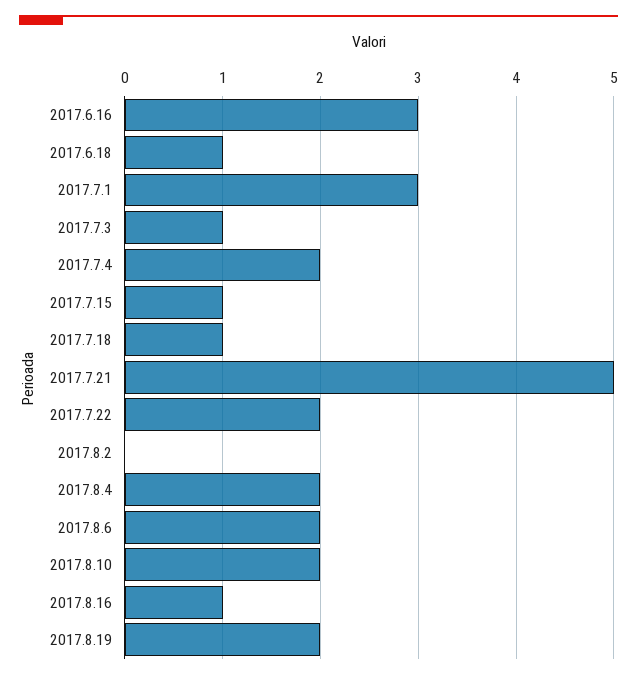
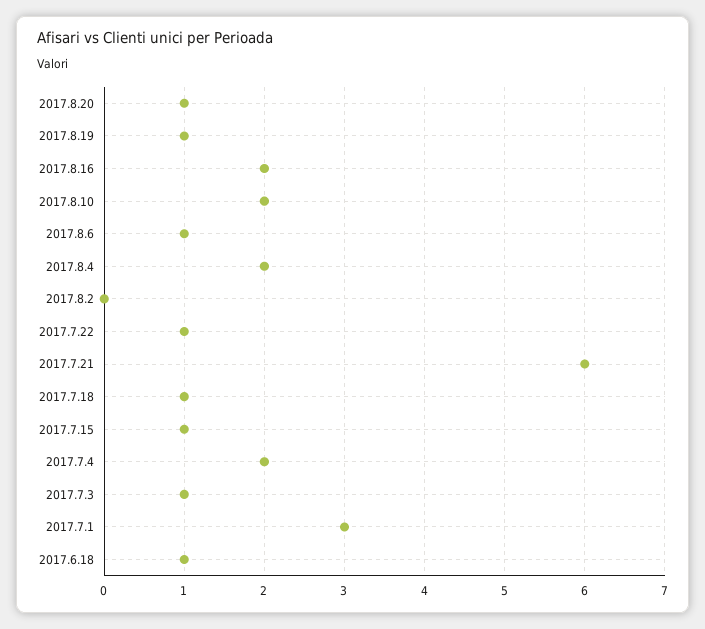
2017.6.16: 3 -> none
2017.7.21: 5 -> 6
2017.7.22: 2 -> 1
2017.8.6: 2 -> 1
2017.8.16: 1 -> 2
2017.8.19: 2 -> 1
2017.8.20: none -> 1

